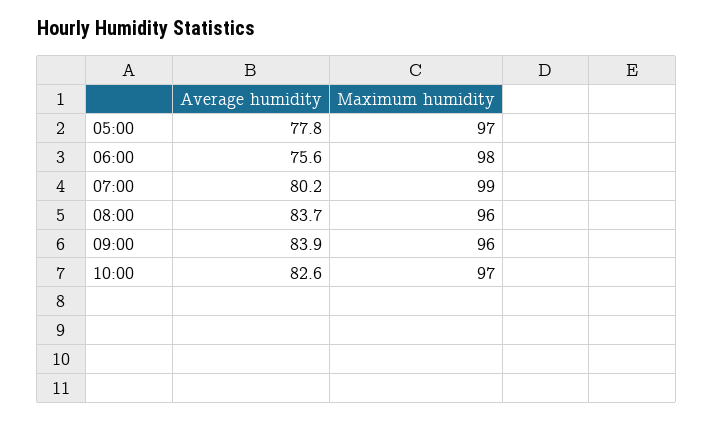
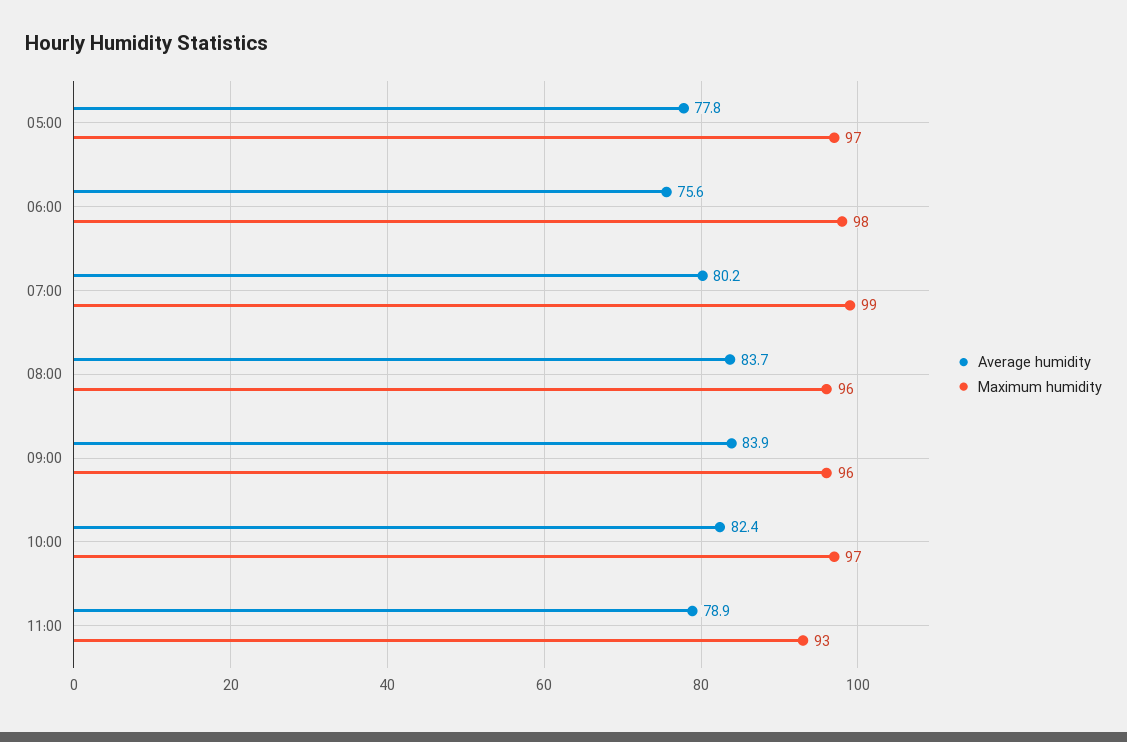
Average humidity, 10:00: 82.6 -> 82.4
Average humidity, 11:00: none -> 78.9
Maximum humidity, 11:00: none -> 93

